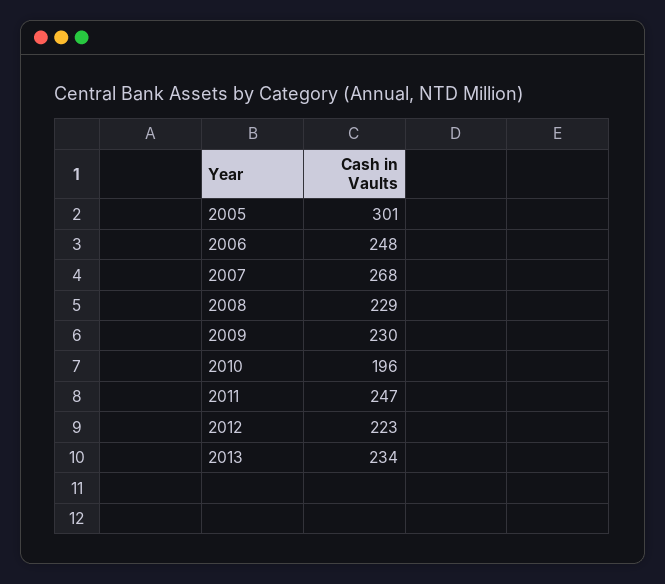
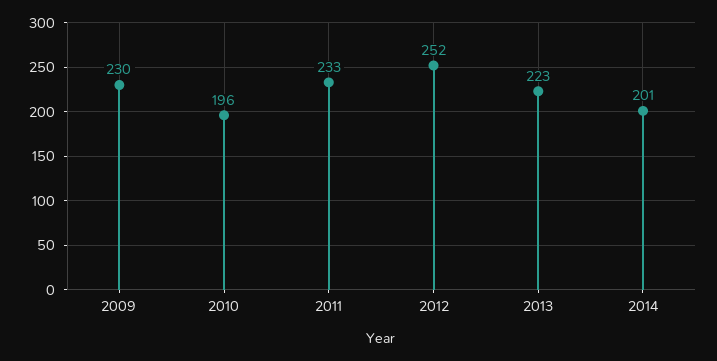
2005: 301 -> none
2006: 248 -> none
2007: 268 -> none
2008: 229 -> none
2011: 247 -> 233
2012: 223 -> 252
2013: 234 -> 223
2014: none -> 201

